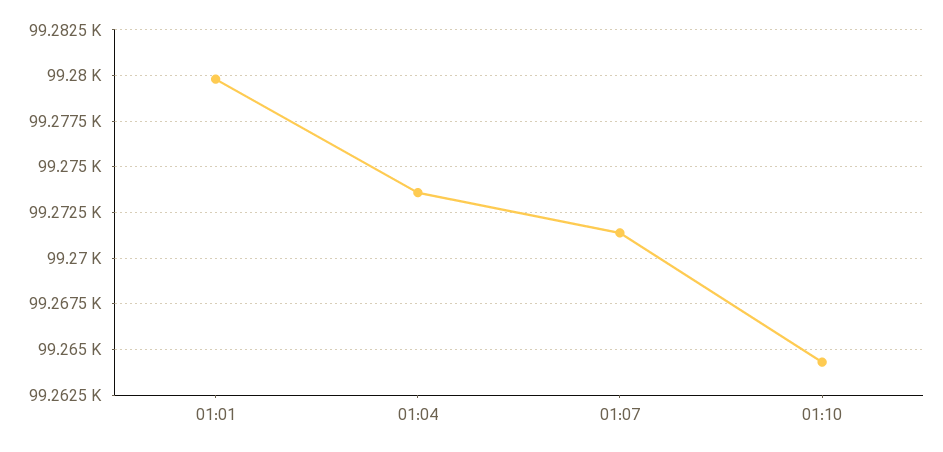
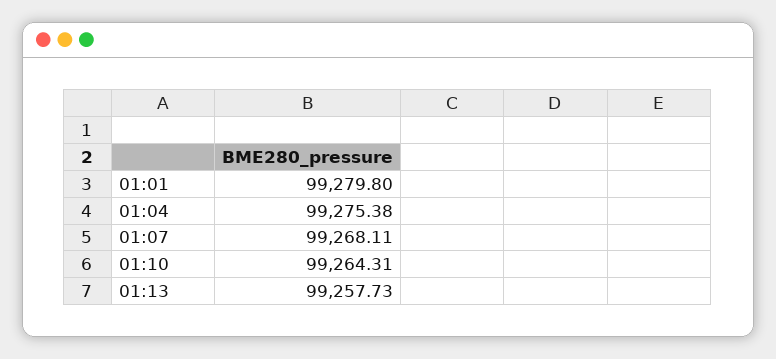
01:04: 99273.5 -> 99275.38
01:07: 99271.5 -> 99268.11
01:13: none -> 99257.73

